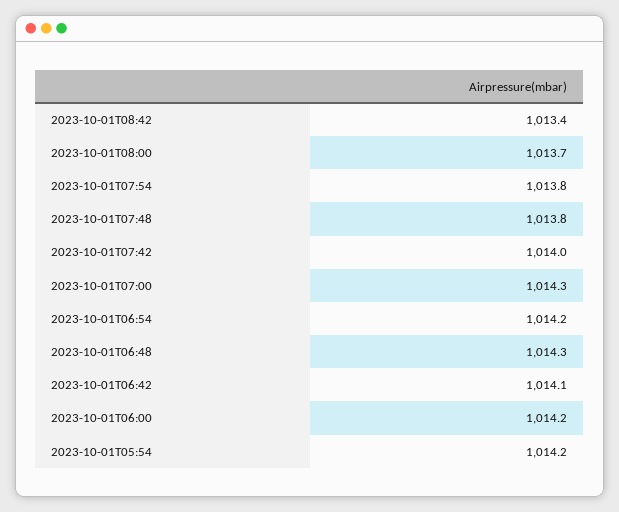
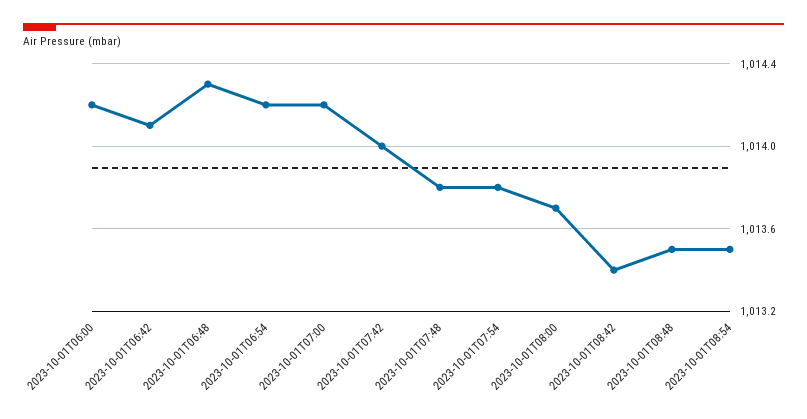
2023-10-01T07:00: 1014.3 -> 1014.2
2023-10-01T05:54: 1014.2 -> none
2023-10-01T08:48: none -> 1013.5
2023-10-01T08:54: none -> 1013.5

